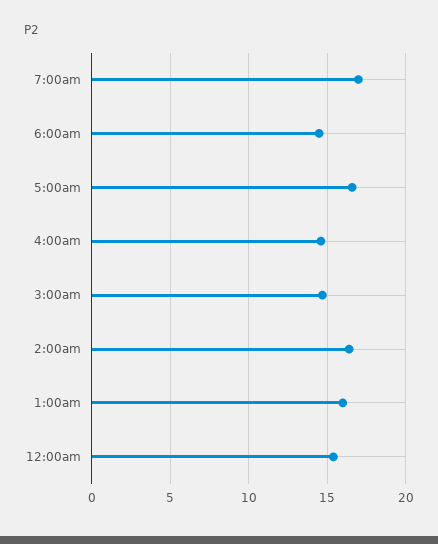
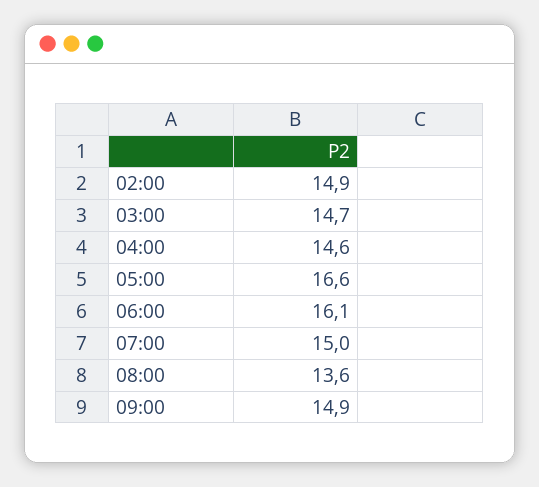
7:00am: 17 -> 15
6:00am: 14.5 -> 16.1
2:00am: 16.5 -> 14.9
1:00am: 16 -> none
12:00am: 15.5 -> none
08:00: none -> 13.6
09:00: none -> 14.9

